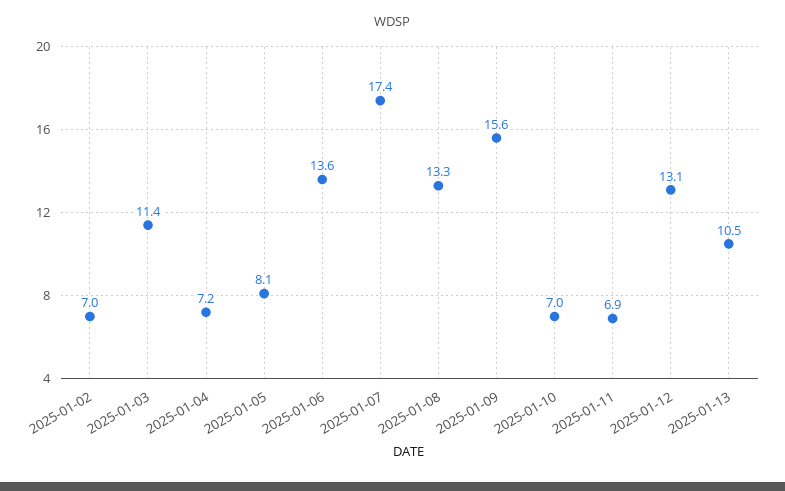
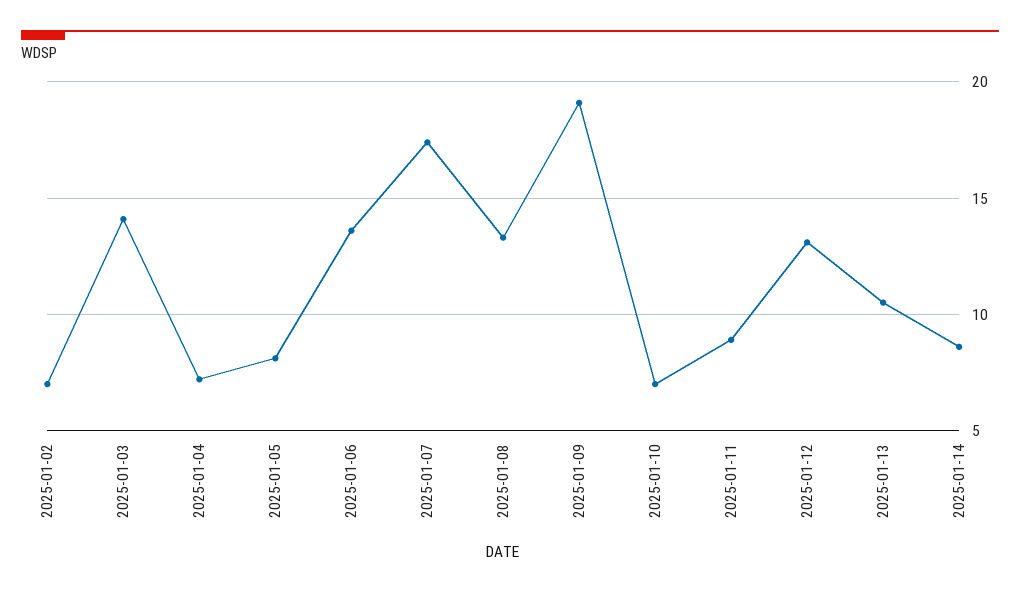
2025-01-03: 11.4 -> 14
2025-01-09: 15.6 -> 19
2025-01-11: 6.9 -> 9
2025-01-14: none -> 8.5

